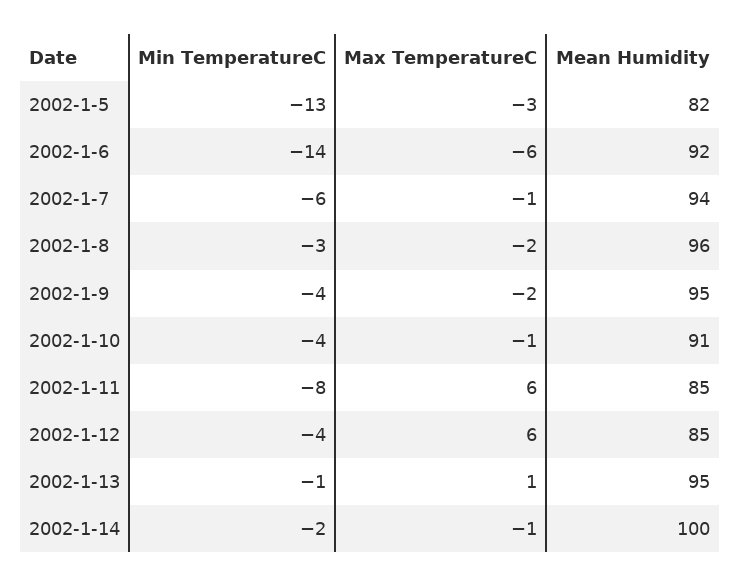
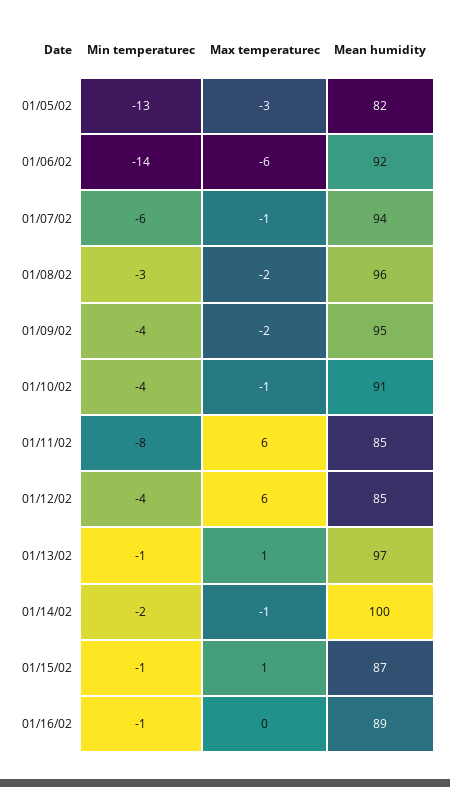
Mean Humidity, 2002-1-13: 95 -> 97
Min TemperatureC, 01/15/02: none -> -1
Max TemperatureC, 01/15/02: none -> 1
Mean Humidity, 01/15/02: none -> 87
Min TemperatureC, 01/16/02: none -> -1
Max TemperatureC, 01/16/02: none -> 0
Mean Humidity, 01/16/02: none -> 89

